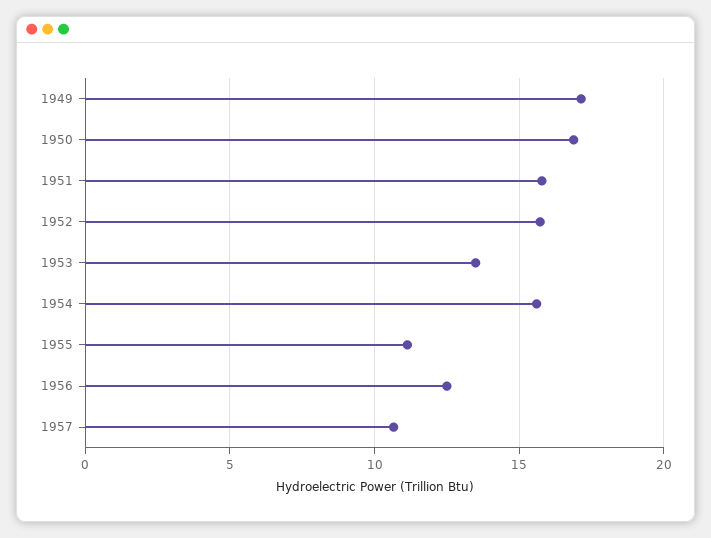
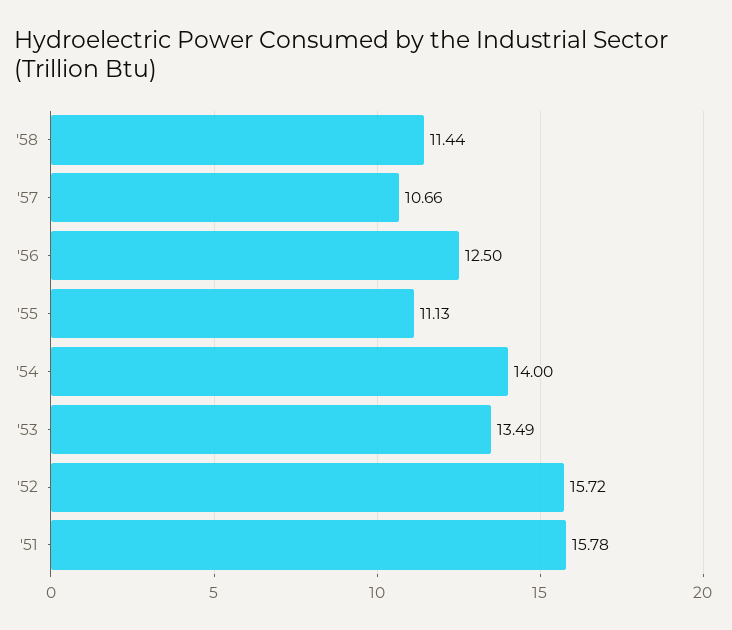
1949: 17 -> none
1950: 17 -> none
1954: 15.5 -> 14
'58: none -> 11.44

